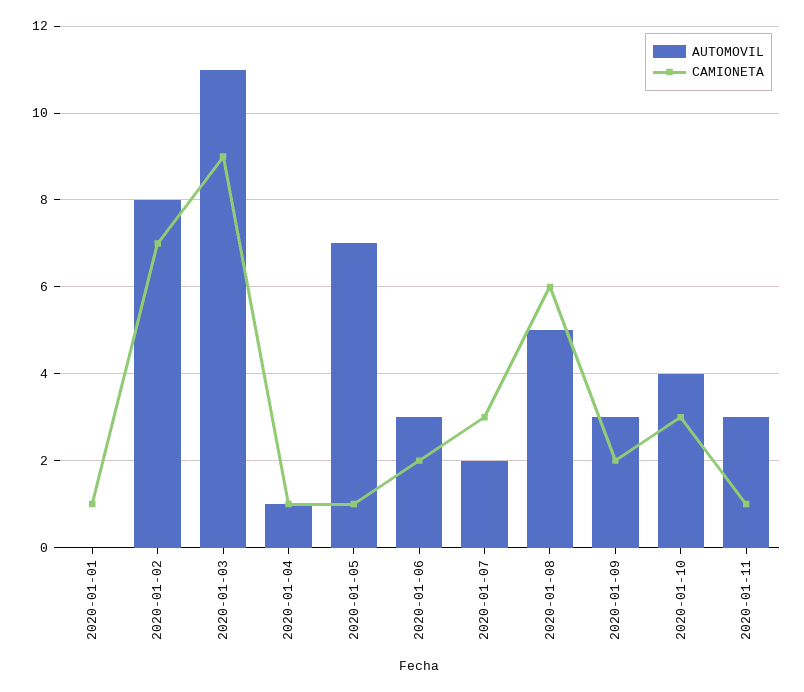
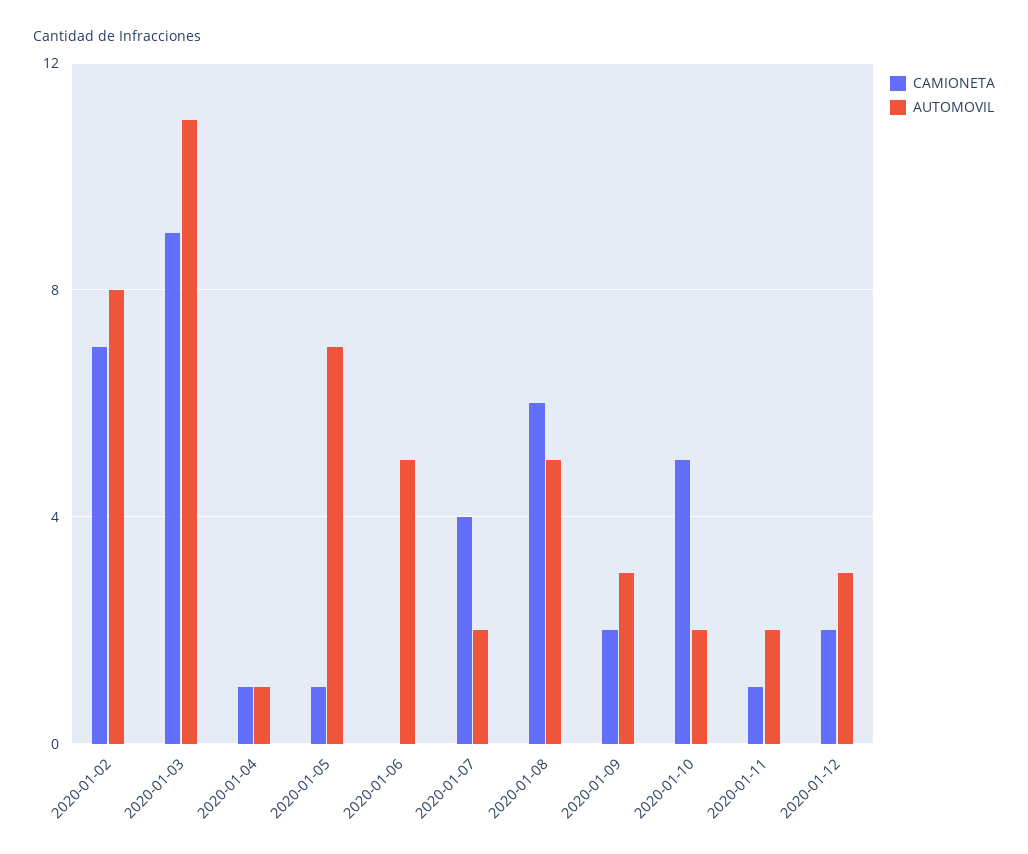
AUTOMOVIL, 2020-01-01: 0 -> none
CAMIONETA, 2020-01-01: 1 -> none
AUTOMOVIL, 2020-01-06: 3 -> 5
CAMIONETA, 2020-01-06: 2 -> 0
CAMIONETA, 2020-01-07: 3 -> 4
AUTOMOVIL, 2020-01-10: 4 -> 2
CAMIONETA, 2020-01-10: 3 -> 5
AUTOMOVIL, 2020-01-11: 3 -> 2
CAMIONETA, 2020-01-12: none -> 2
AUTOMOVIL, 2020-01-12: none -> 3

